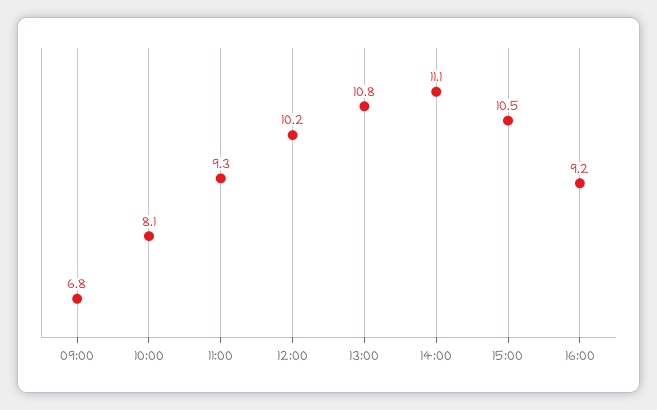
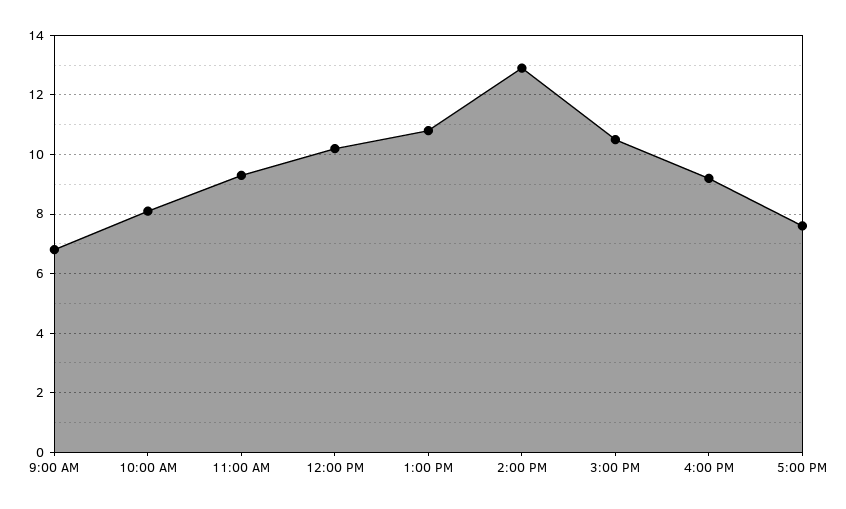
14:00: 11.1 -> 13
5:00 PM: none -> 7.5

